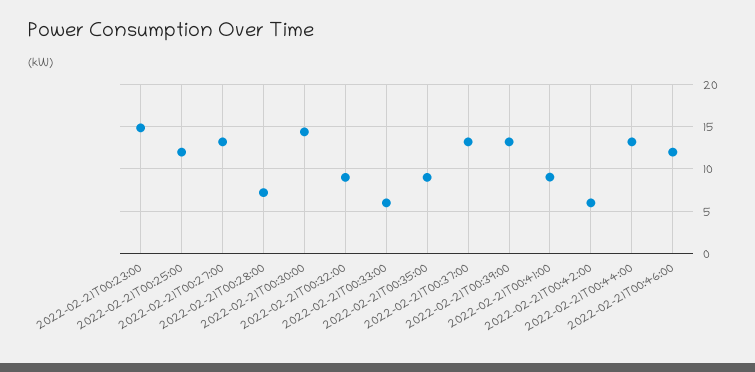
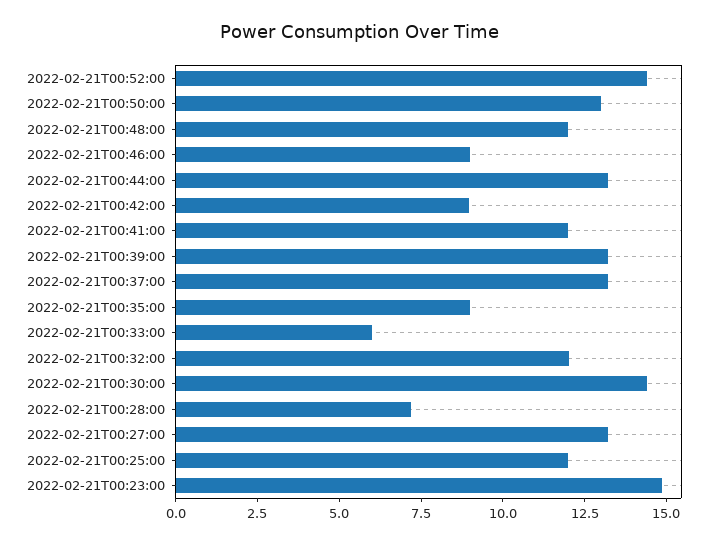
2022-02-21T00:32:00: 9 -> 12
2022-02-21T00:41:00: 9 -> 12
2022-02-21T00:42:00: 6 -> 9
2022-02-21T00:46:00: 12 -> 9
2022-02-21T00:52:00: none -> 14.5
2022-02-21T00:50:00: none -> 13
2022-02-21T00:48:00: none -> 12

